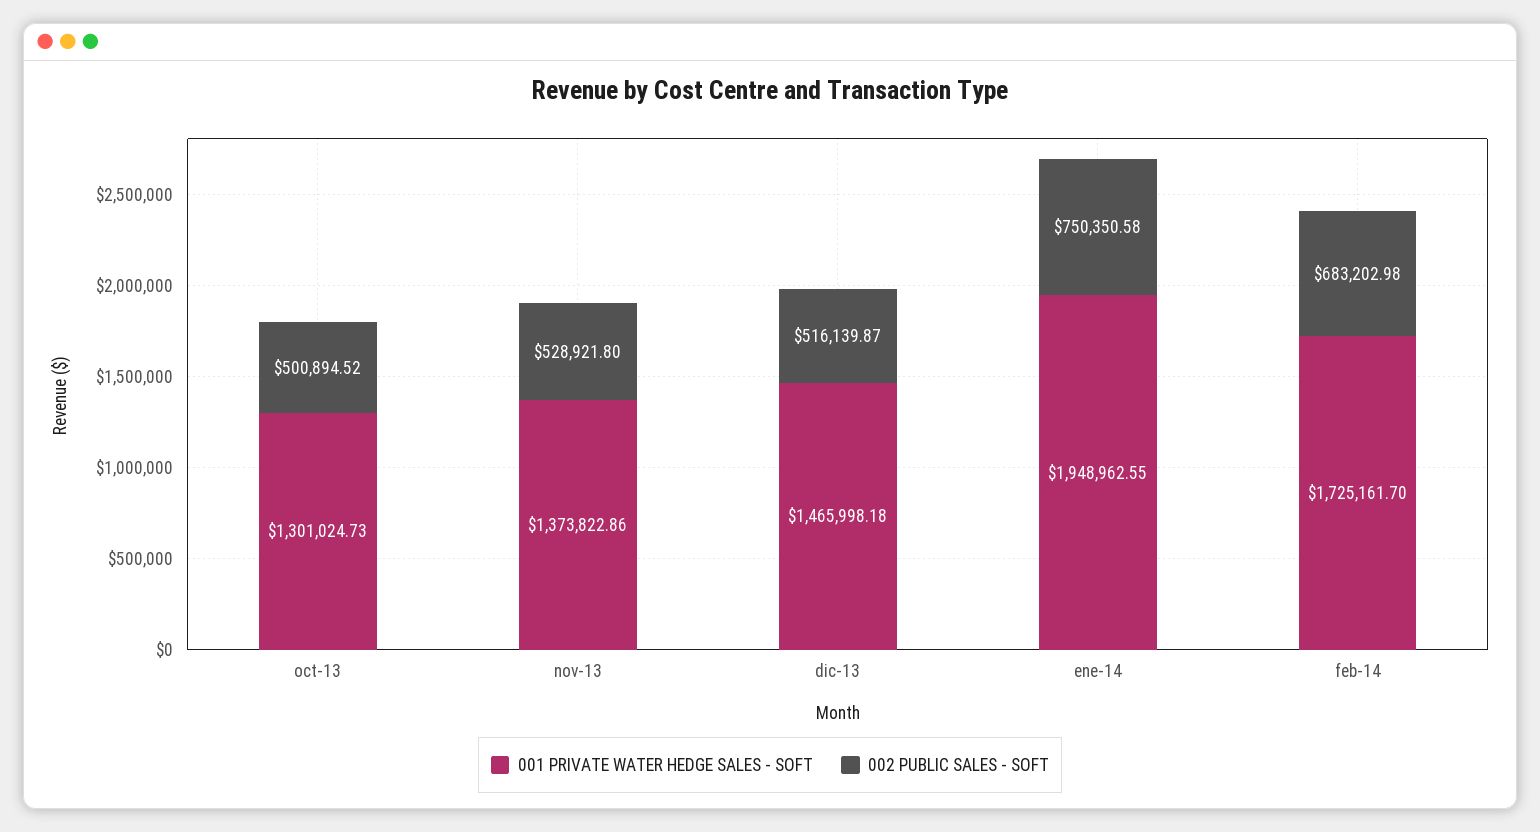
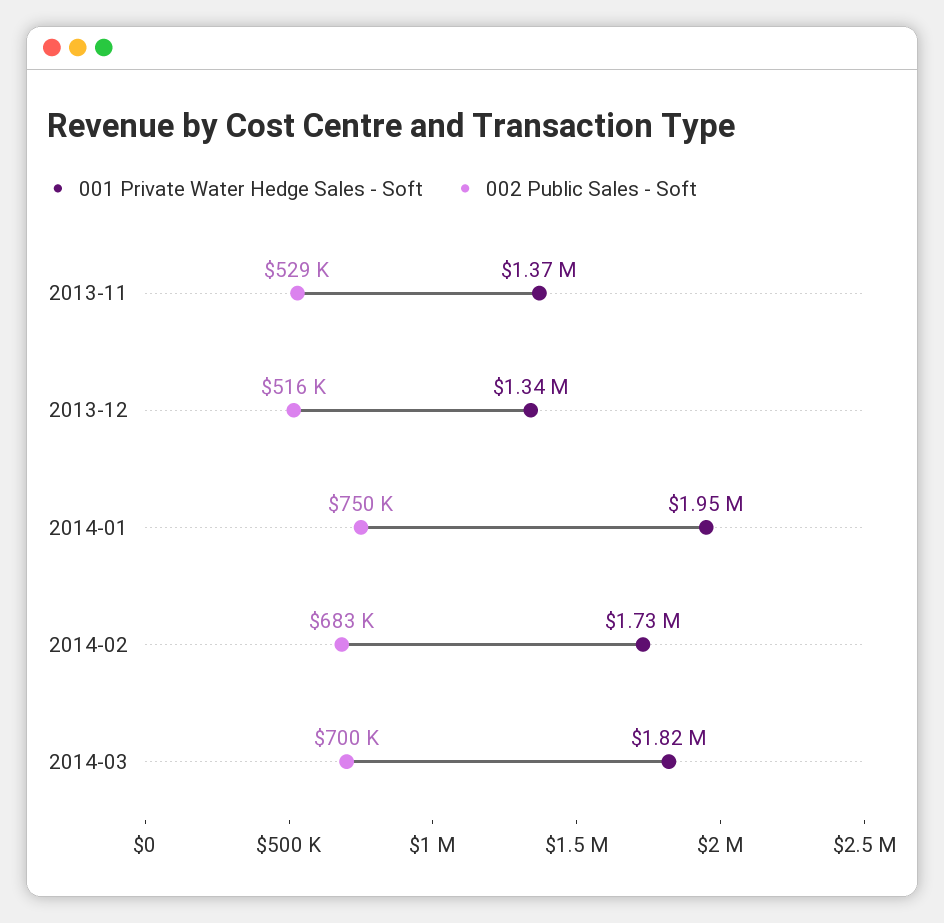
001 PRIVATE WATER HEDGE SALES - SOFT, oct-13: 1301024.73 -> none
002 PUBLIC SALES - SOFT, oct-13: 500894.52 -> none
001 PRIVATE WATER HEDGE SALES - SOFT, dic-13: 1465998.18 -> 1340000
001 PRIVATE WATER HEDGE SALES - SOFT, 2014-03: none -> 1820000
002 PUBLIC SALES - SOFT, 2014-03: none -> 700000

